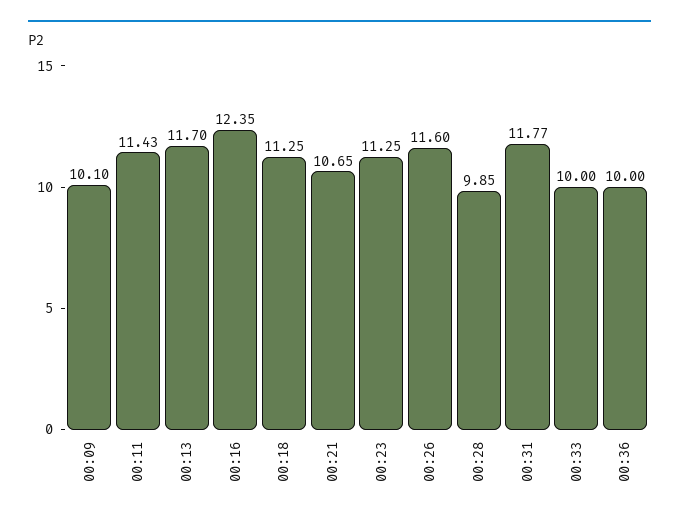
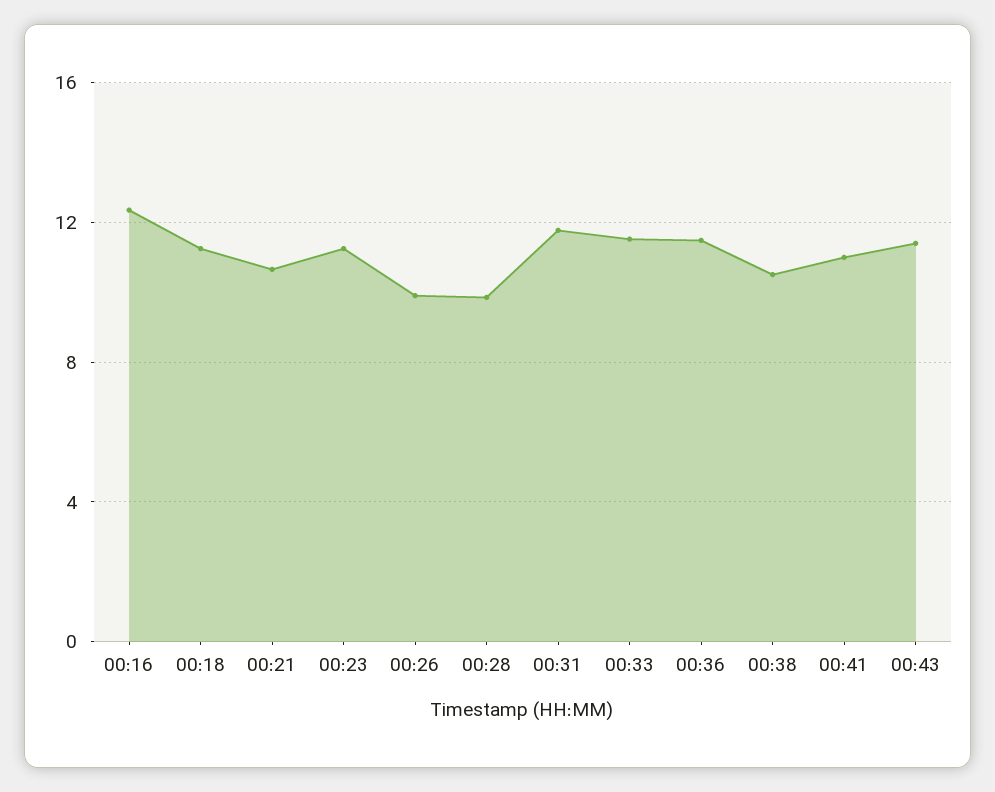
00:09: 10.1 -> none
00:11: 11.43 -> none
00:13: 11.7 -> none
00:26: 11.6 -> 10
00:33: 10 -> 11.5
00:36: 10 -> 11.5
00:38: none -> 10.5
00:41: none -> 11
00:43: none -> 11.5

